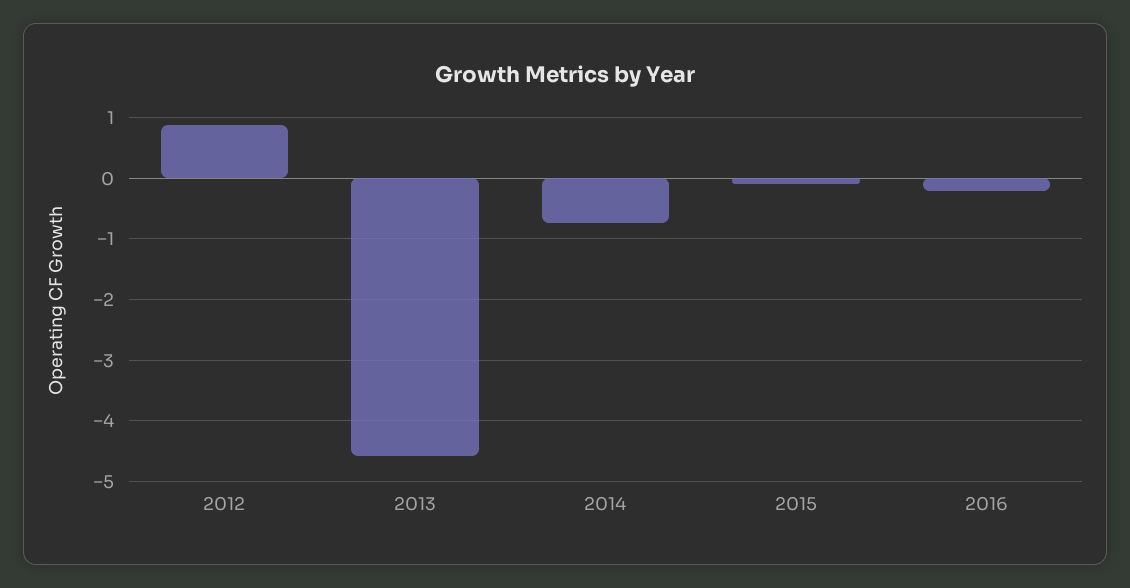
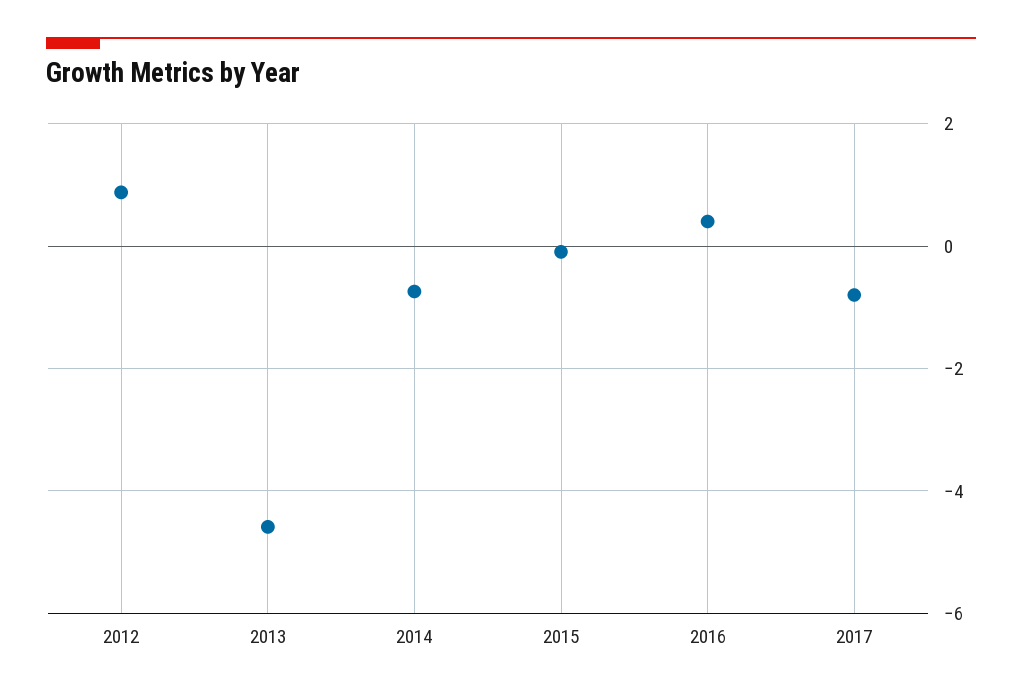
2016: -0.2 -> 0.4
2017: none -> -0.8

